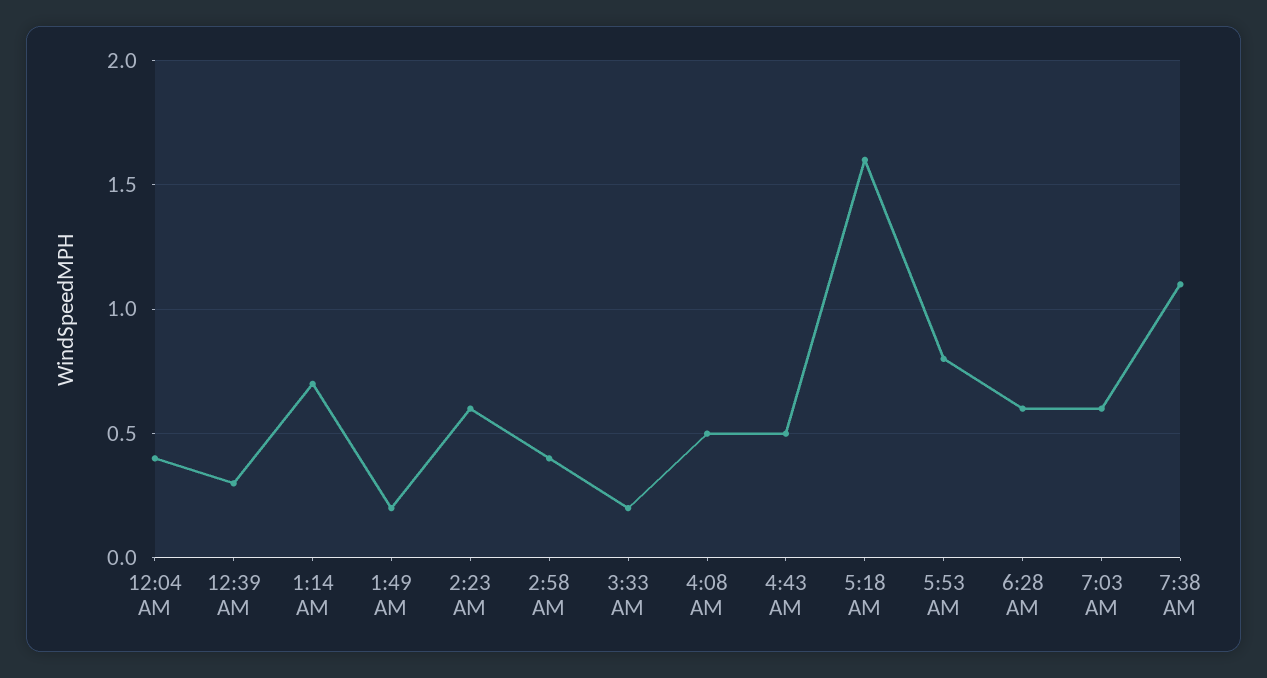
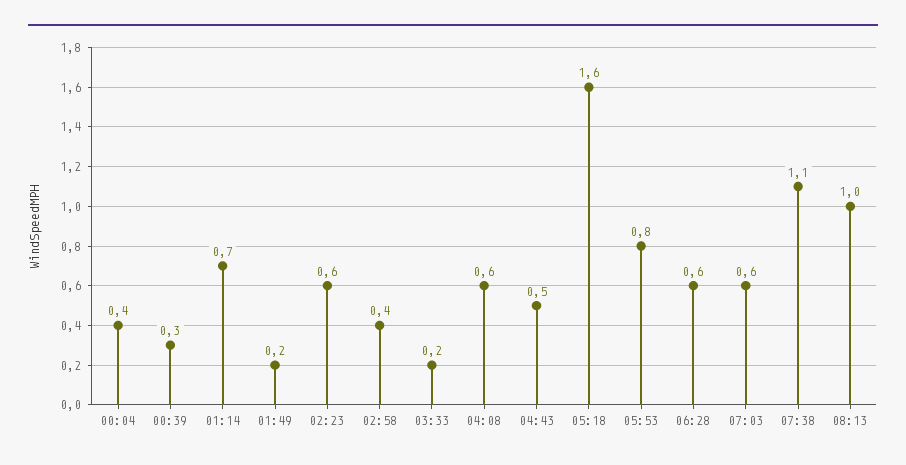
4:08 AM: 0.5 -> 0.6
08:13: none -> 1

